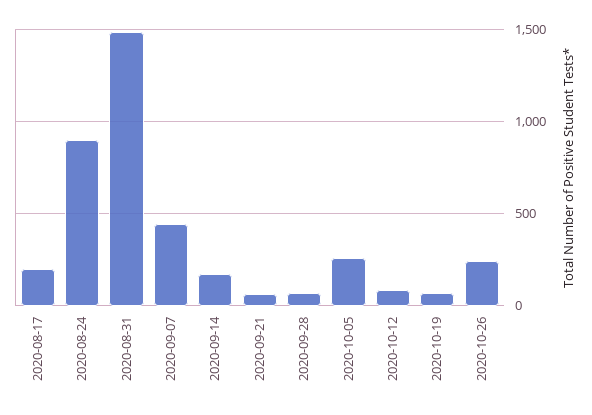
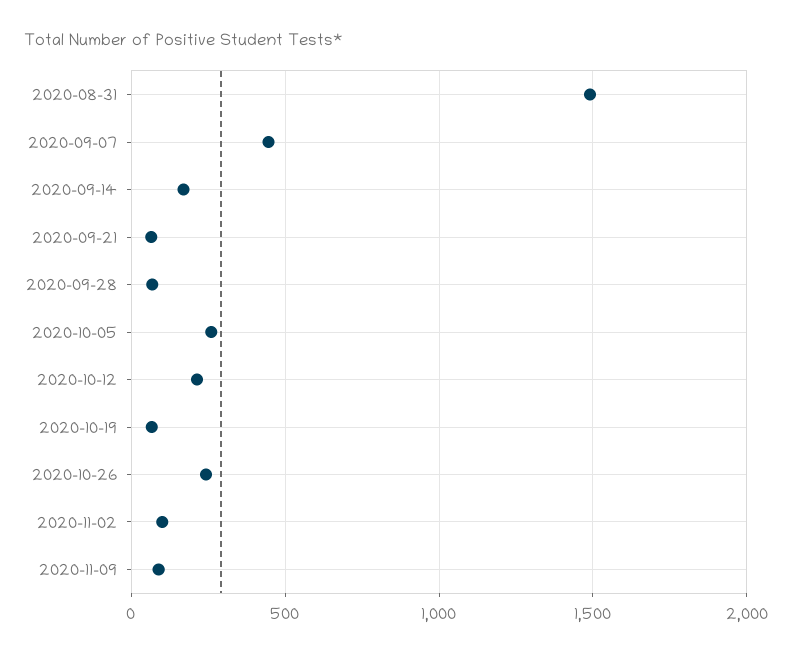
2020-08-17: 200 -> none
2020-08-24: 900 -> none
2020-10-12: 100 -> 200
2020-11-02: none -> 100
2020-11-09: none -> 100

